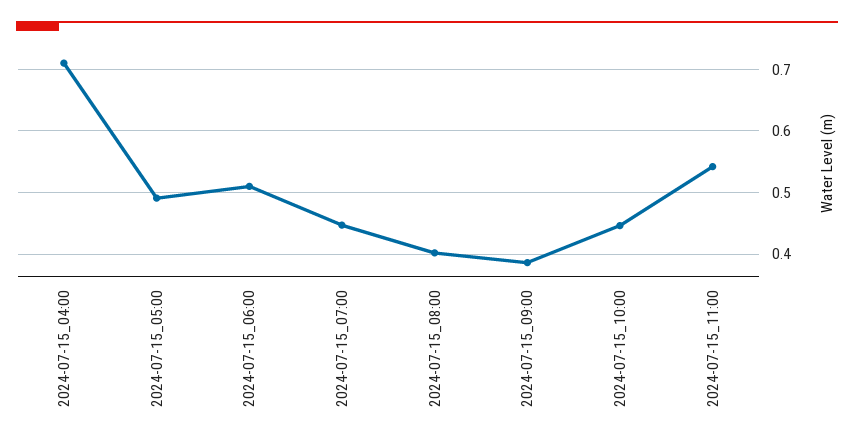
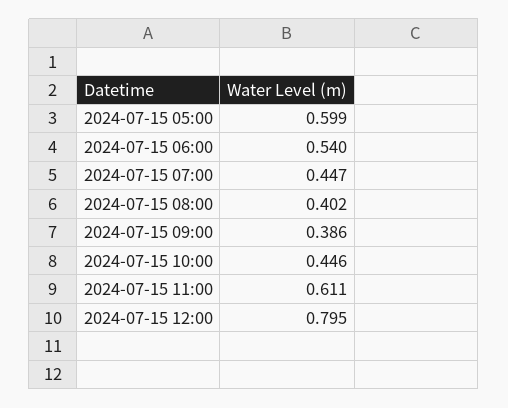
2024-07-15_04:00: 0.71 -> none
2024-07-15_05:00: 0.49 -> 0.599
2024-07-15_06:00: 0.51 -> 0.54
2024-07-15_11:00: 0.54 -> 0.611
2024-07-15 12:00: none -> 0.795

